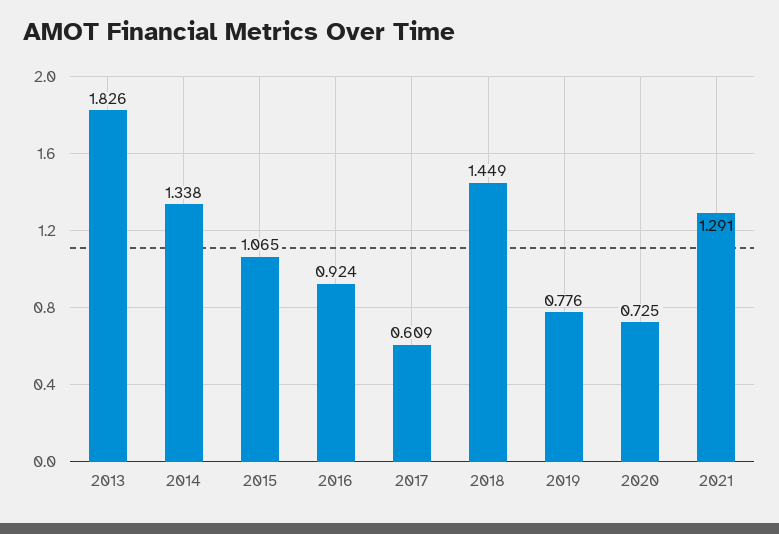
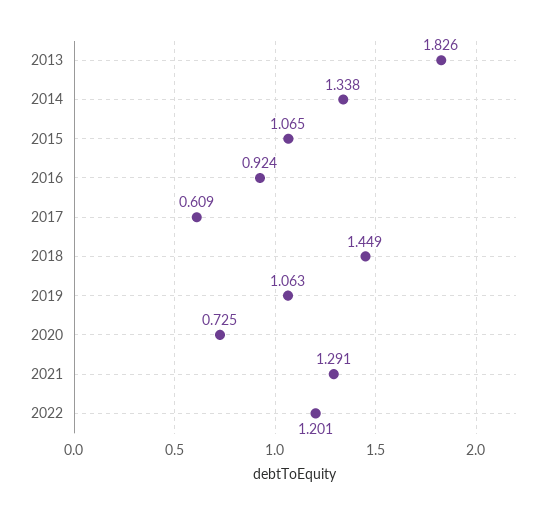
2019: 0.776 -> 1.063
2022: none -> 1.201

